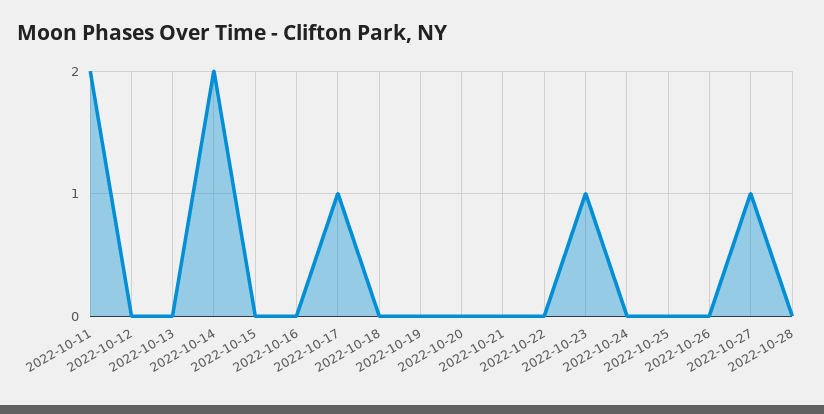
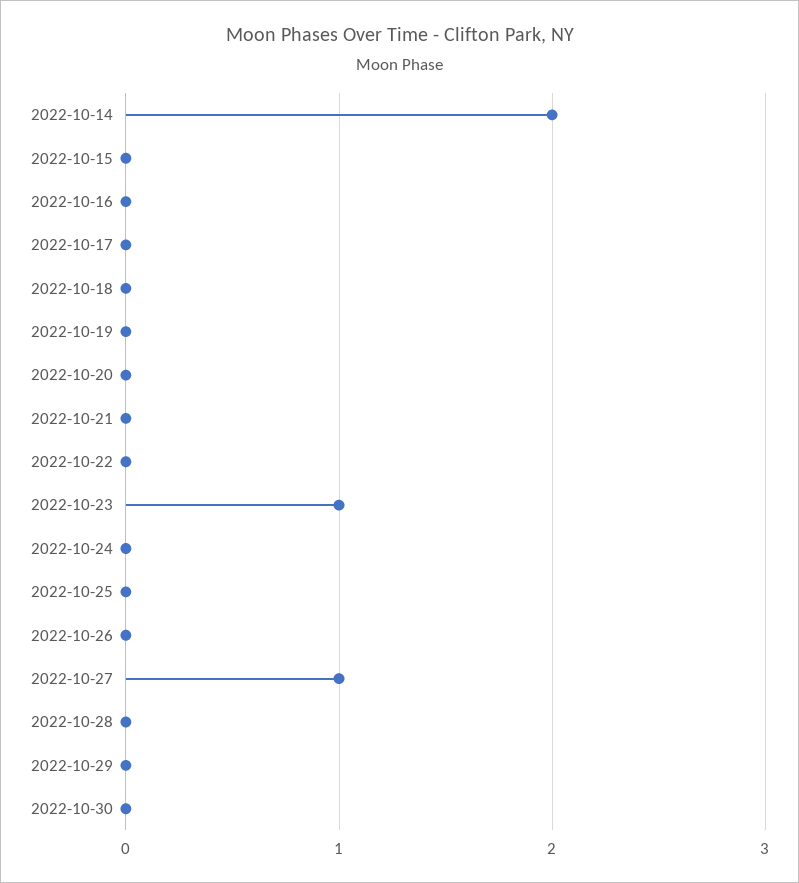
2022-10-11: 2 -> none
2022-10-12: 0 -> none
2022-10-13: 0 -> none
2022-10-17: 1 -> 0
2022-10-29: none -> 0
2022-10-30: none -> 0

